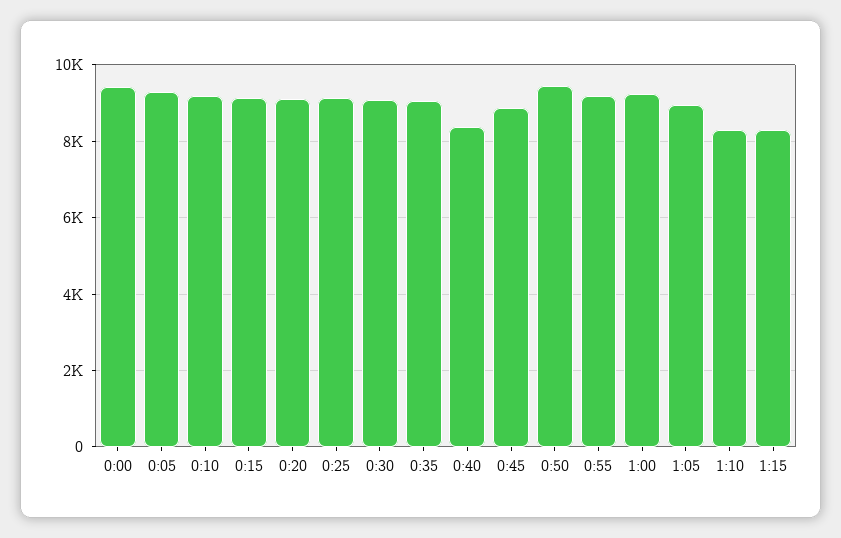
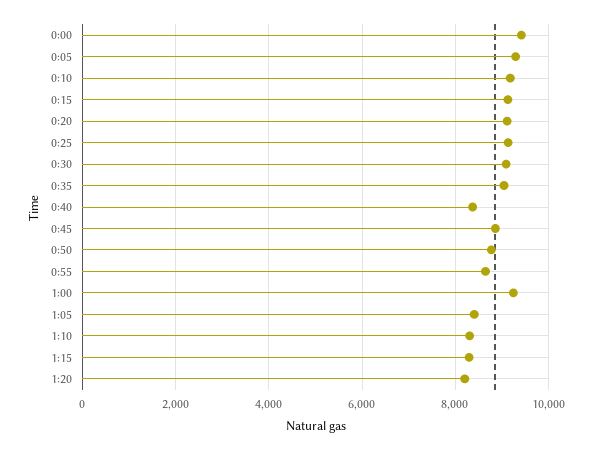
0:50: 9400 -> 8800
0:55: 9200 -> 8600
1:05: 9000 -> 8400
1:20: none -> 8200

